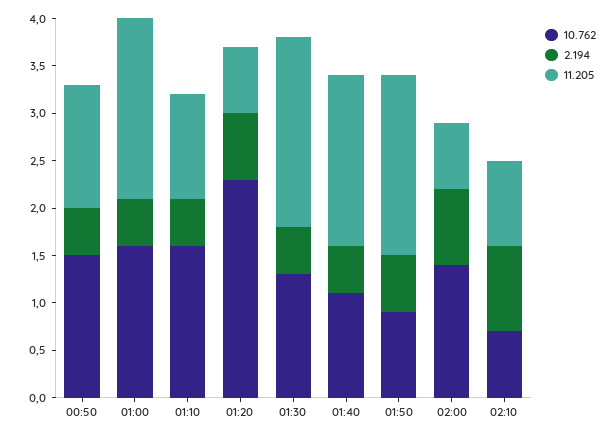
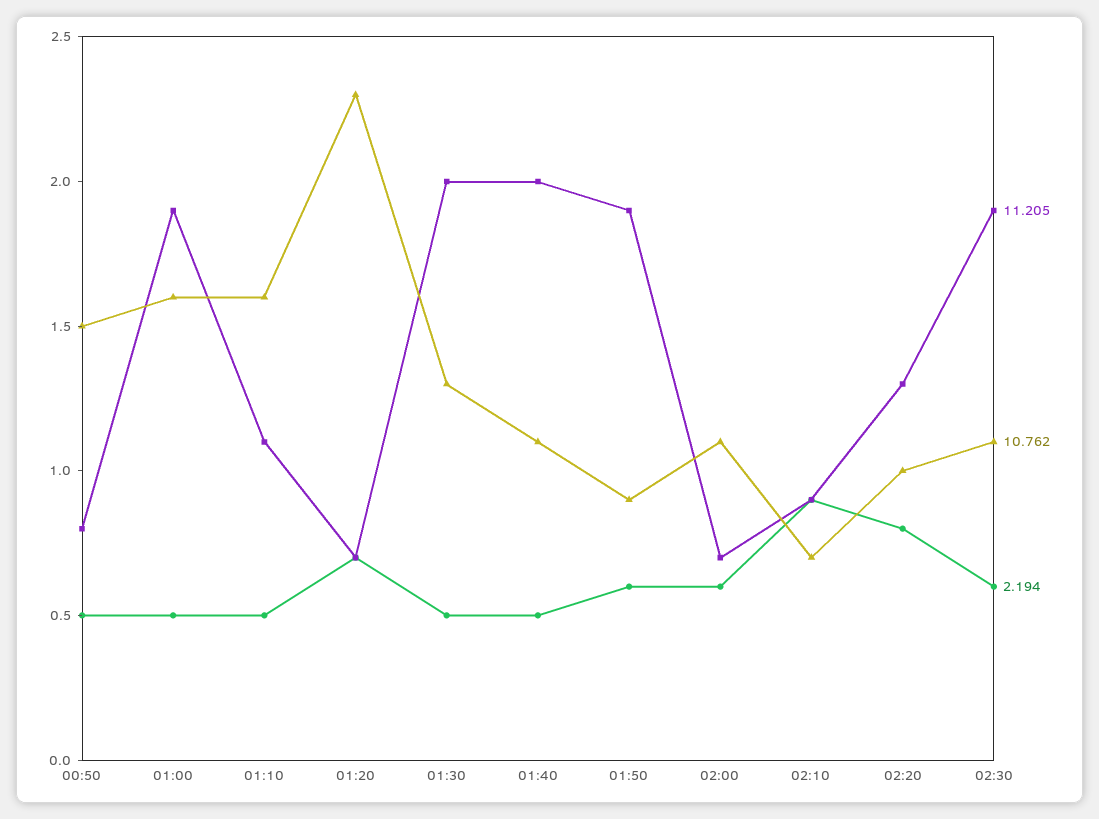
11.205, 00:50: 1.3 -> 0.8
11.205, 01:40: 1.8 -> 2
10.762, 02:00: 1.4 -> 1.1
2.194, 02:00: 0.8 -> 0.6
11.205, 02:20: none -> 1.3
10.762, 02:20: none -> 1
2.194, 02:20: none -> 0.8
11.205, 02:30: none -> 1.9
10.762, 02:30: none -> 1.1
2.194, 02:30: none -> 0.6

